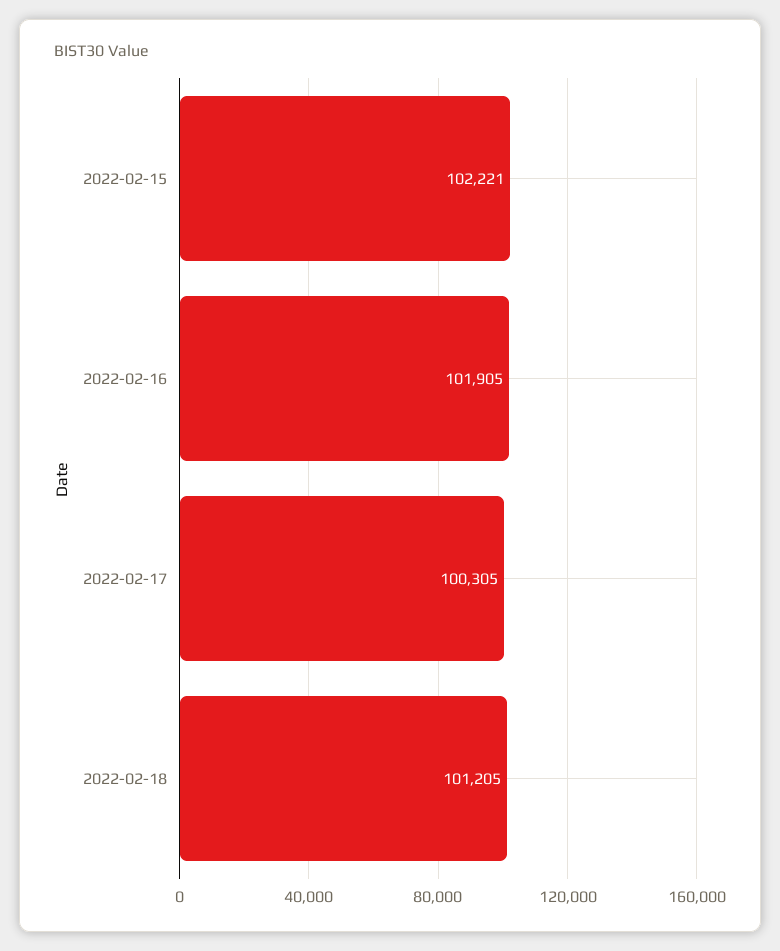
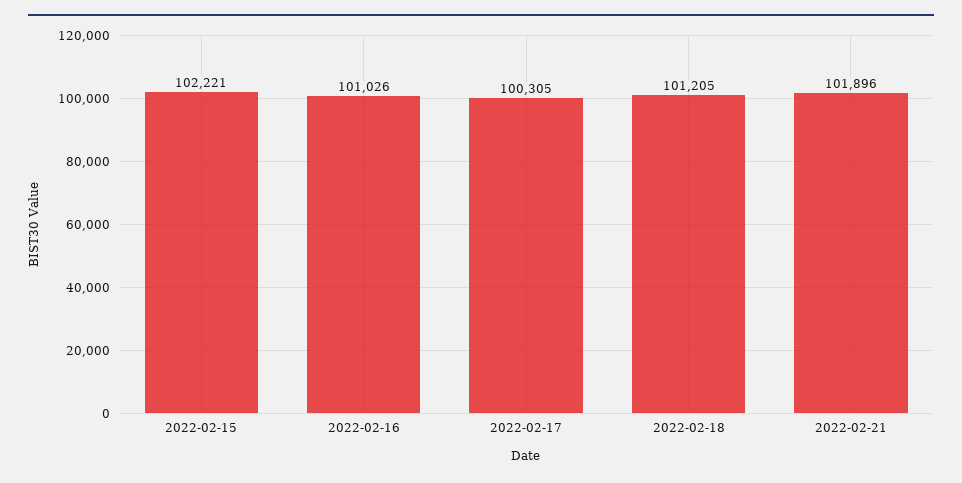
2022-02-16: 101905 -> 101026
2022-02-21: none -> 101896

